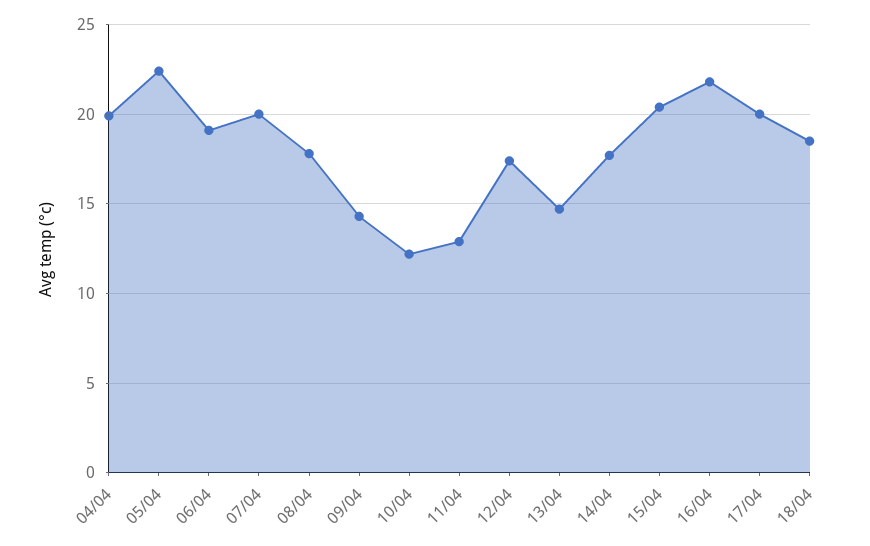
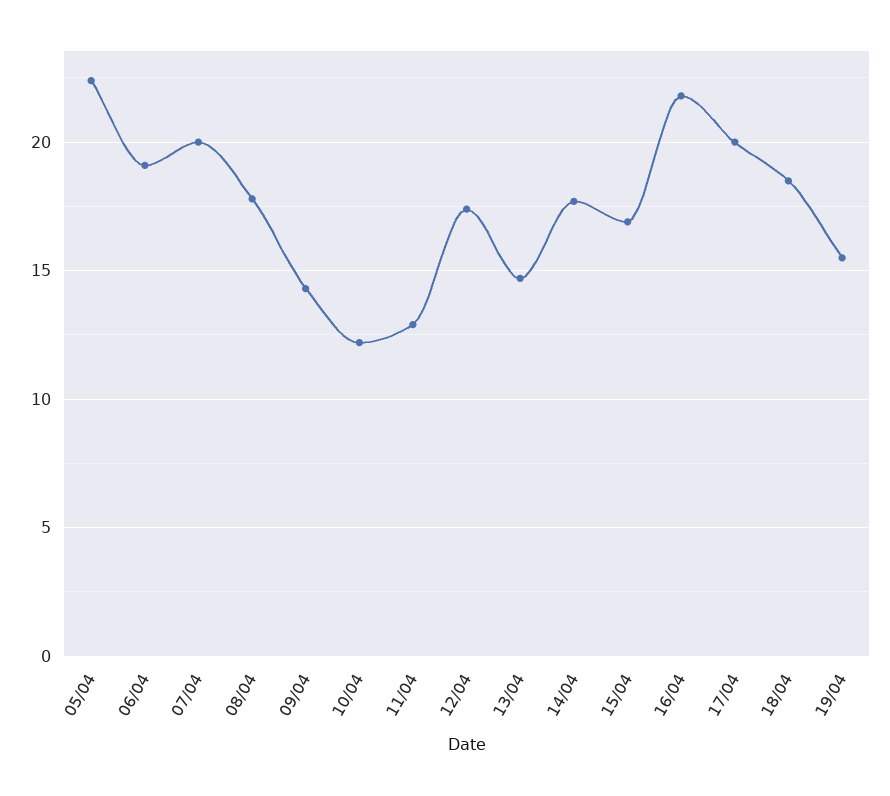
04/04: 20 -> none
15/04: 20.5 -> 17
19/04: none -> 15.5

